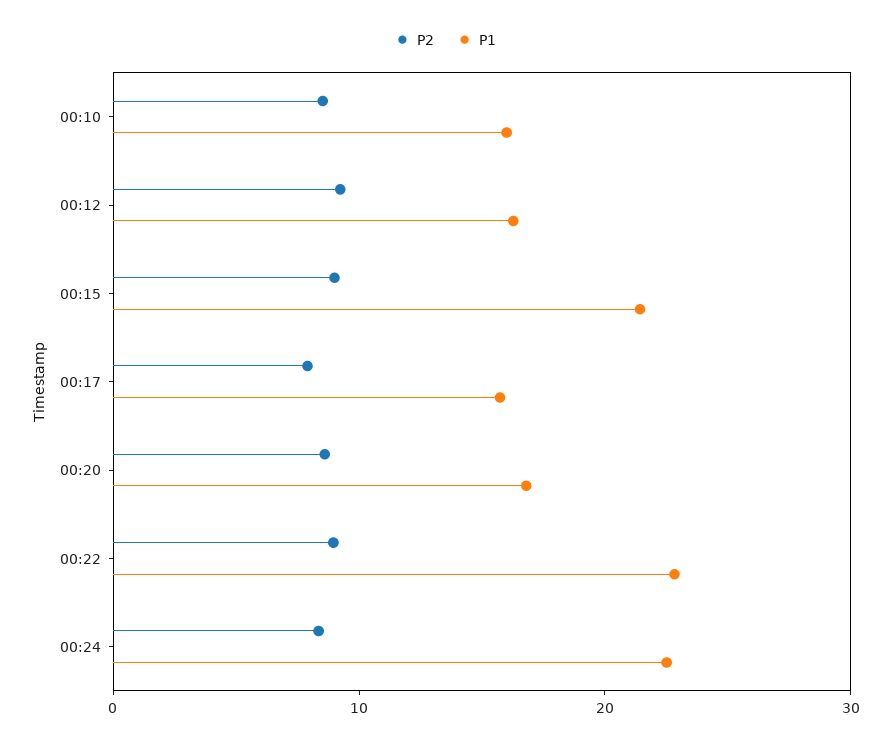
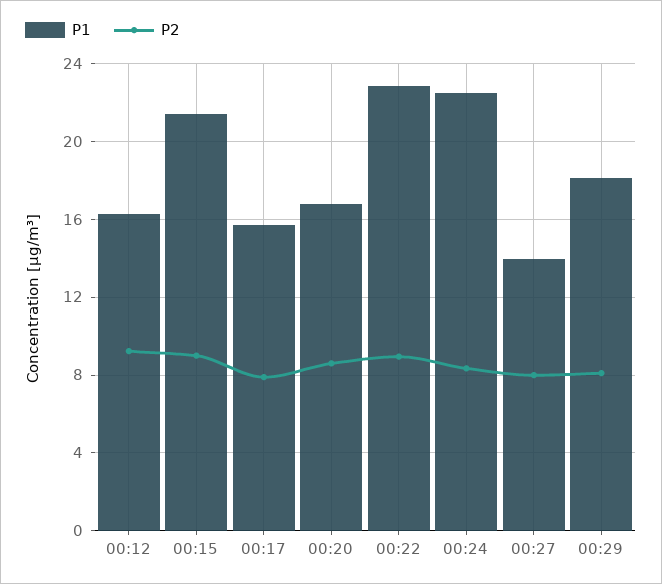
P2, 00:10: 8 -> none
P1, 00:10: 16 -> none
P1, 00:27: none -> 14
P2, 00:27: none -> 8
P1, 00:29: none -> 18
P2, 00:29: none -> 8

